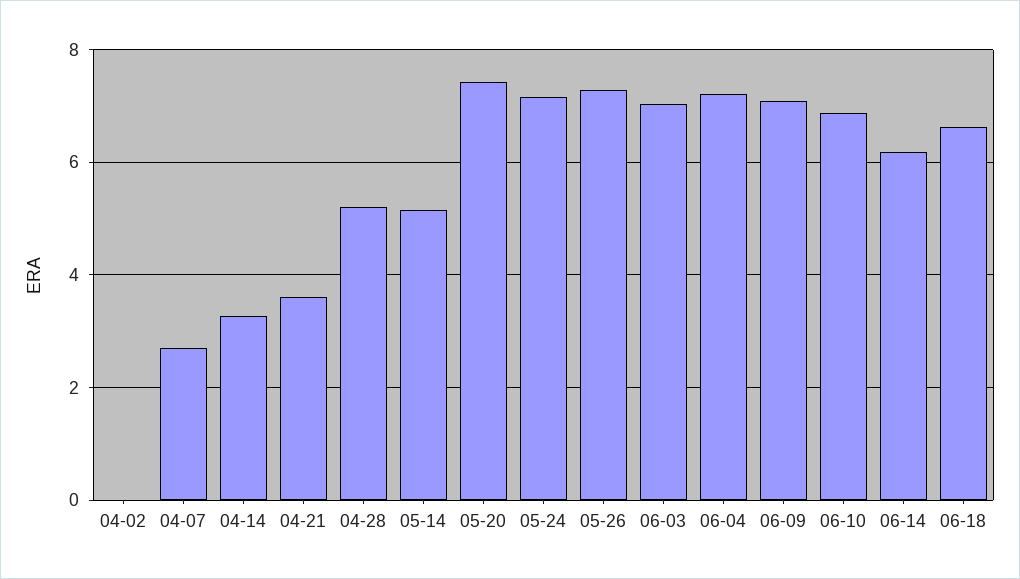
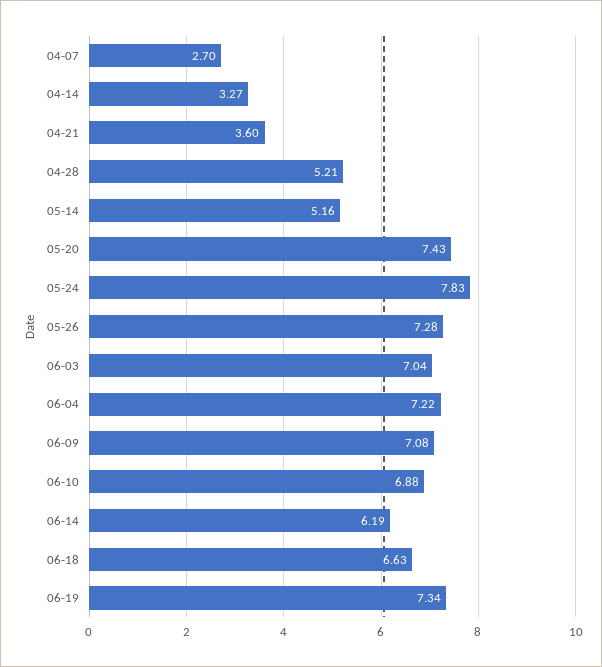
04-02: 0 -> none
05-24: 7.2 -> 7.83
06-19: none -> 7.34

